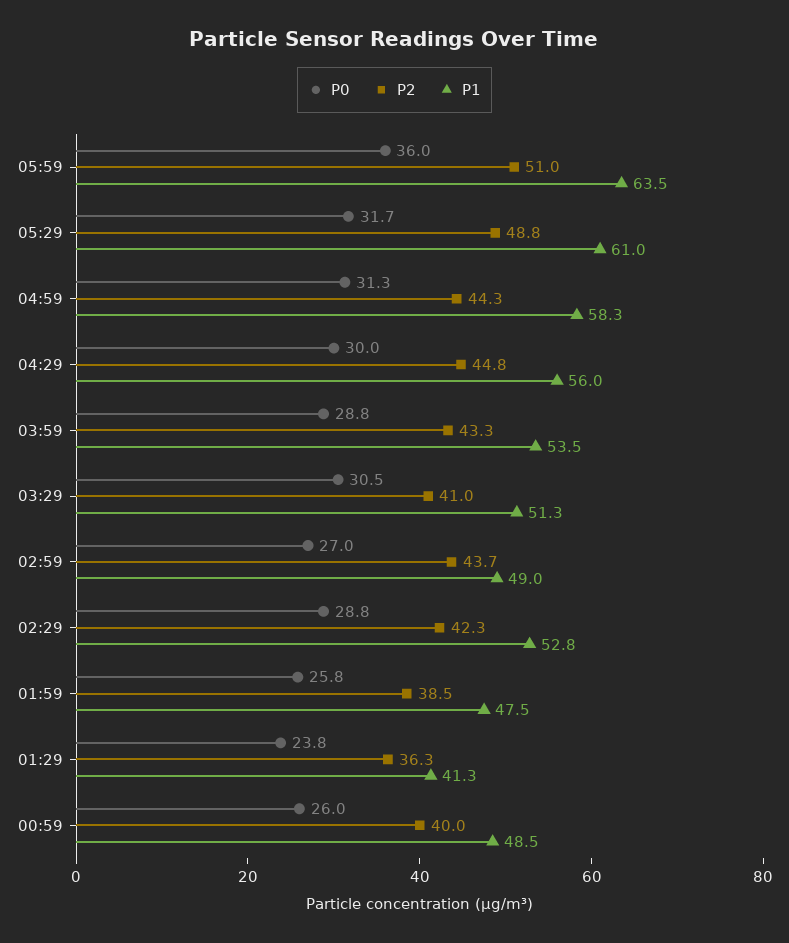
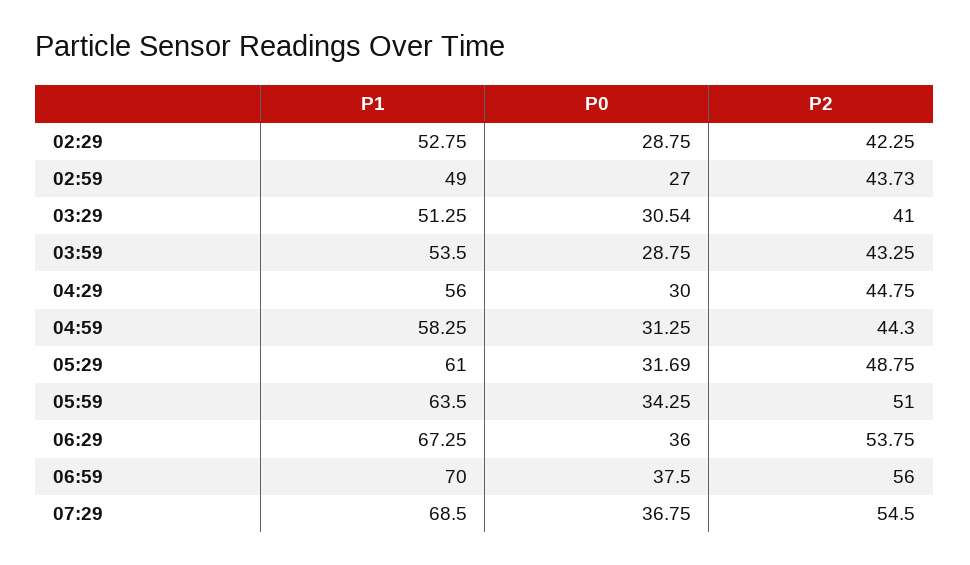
P0, 05:59: 36 -> 34.25
P0, 01:59: 25.8 -> none
P2, 01:59: 38.5 -> none
P1, 01:59: 47.5 -> none
P0, 01:29: 23.8 -> none
P2, 01:29: 36.3 -> none
P1, 01:29: 41.3 -> none
P0, 00:59: 26 -> none
P2, 00:59: 40 -> none
P1, 00:59: 48.5 -> none
P1, 06:29: none -> 67.25
P0, 06:29: none -> 36
P2, 06:29: none -> 53.75
P1, 06:59: none -> 70
P0, 06:59: none -> 37.5
P2, 06:59: none -> 56
P1, 07:29: none -> 68.5
P0, 07:29: none -> 36.75
P2, 07:29: none -> 54.5

